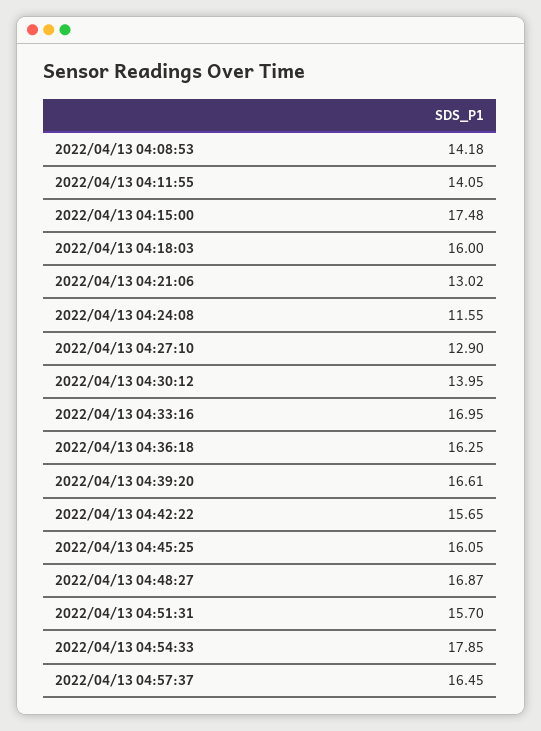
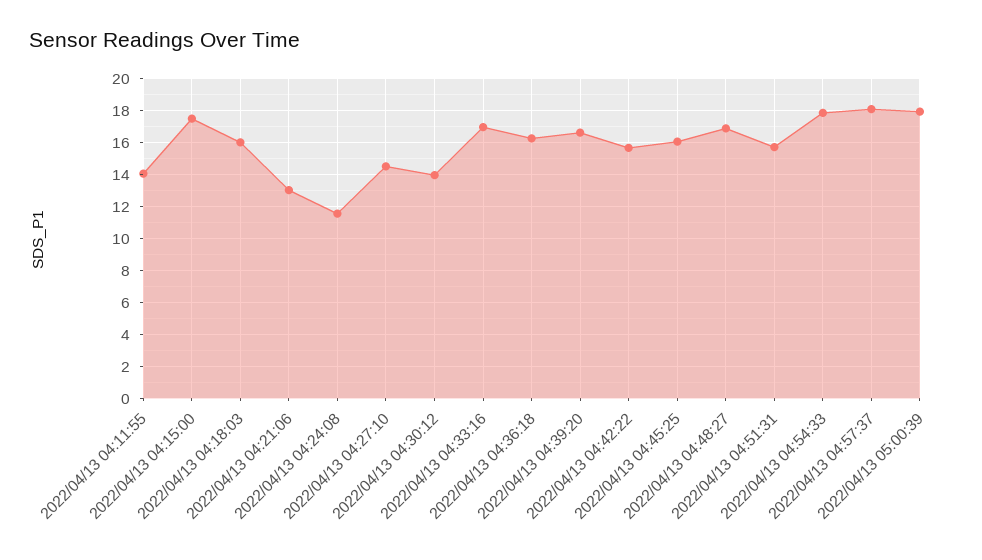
2022/04/13 04:08:53: 14.18 -> none
2022/04/13 04:27:10: 12.9 -> 14.5
2022/04/13 04:57:37: 16.45 -> 18
2022/04/13 05:00:39: none -> 18

